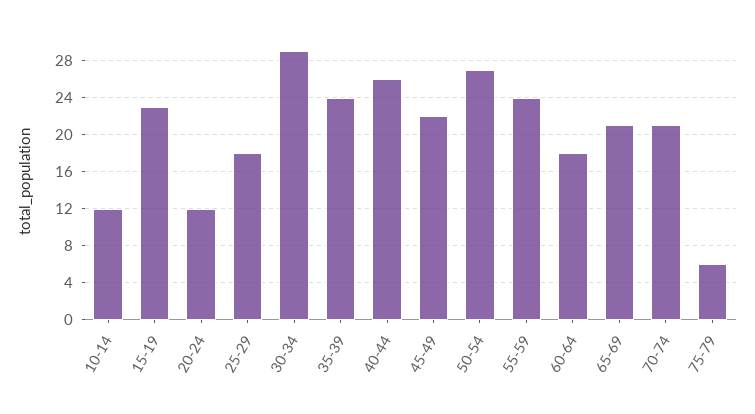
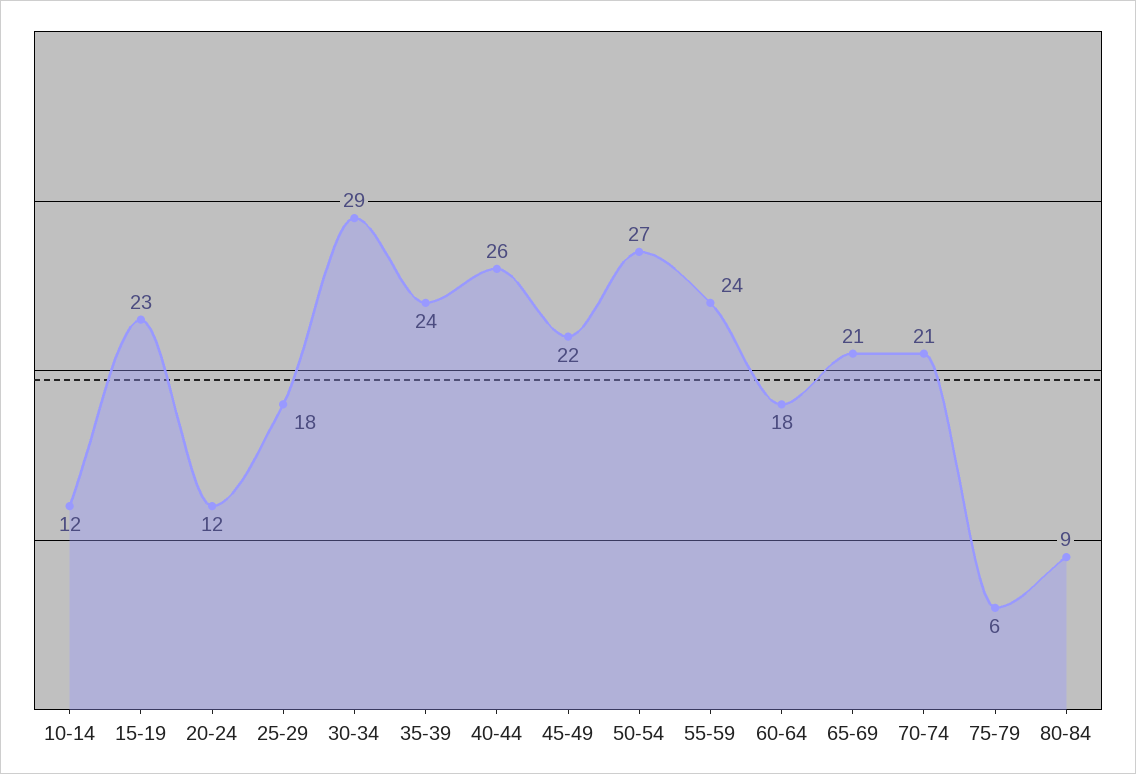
80-84: none -> 9

